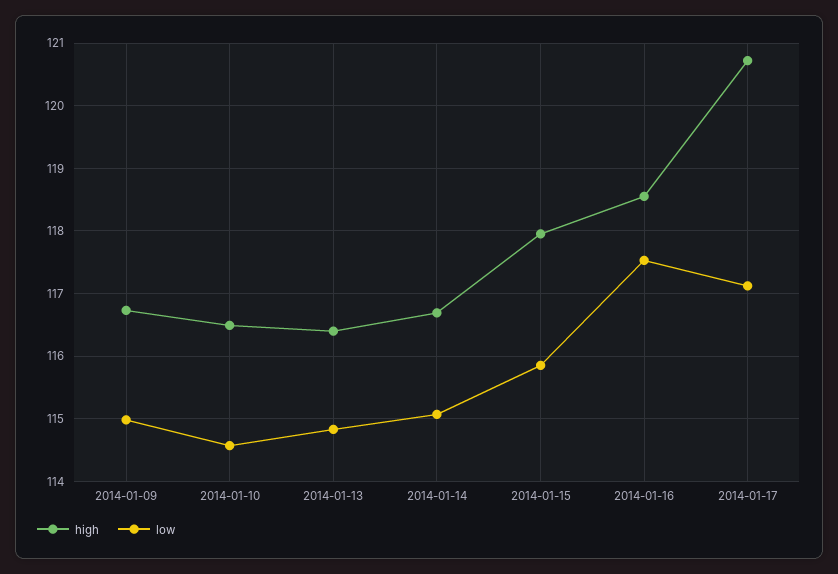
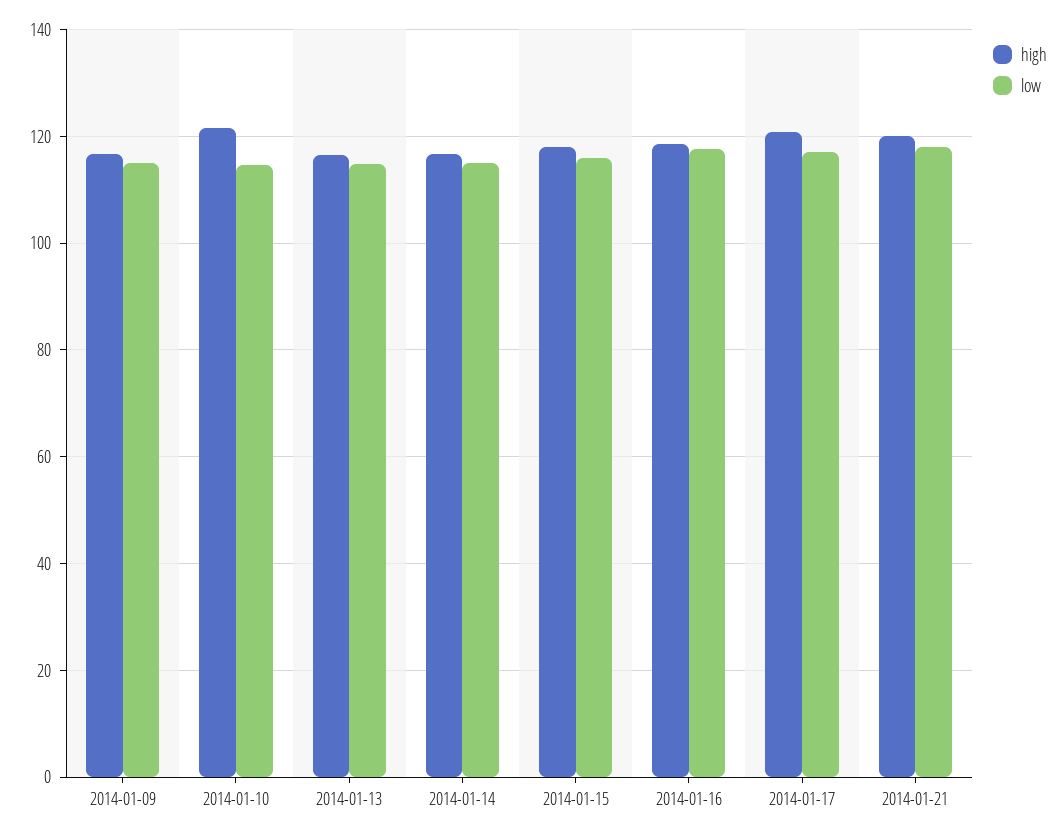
high, 2014-01-10: 116.5 -> 122
high, 2014-01-21: none -> 120
low, 2014-01-21: none -> 118

